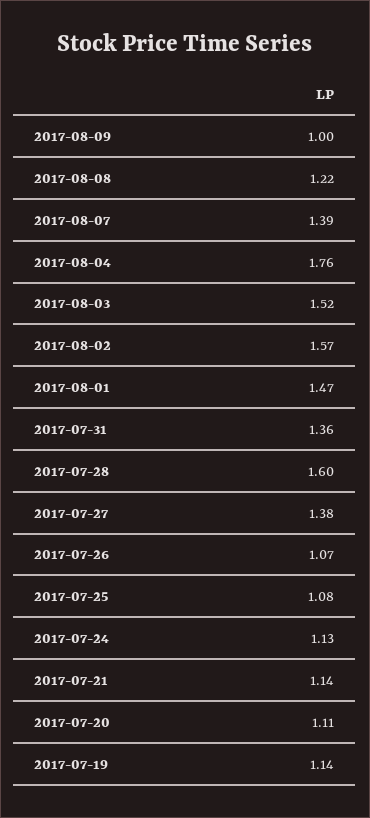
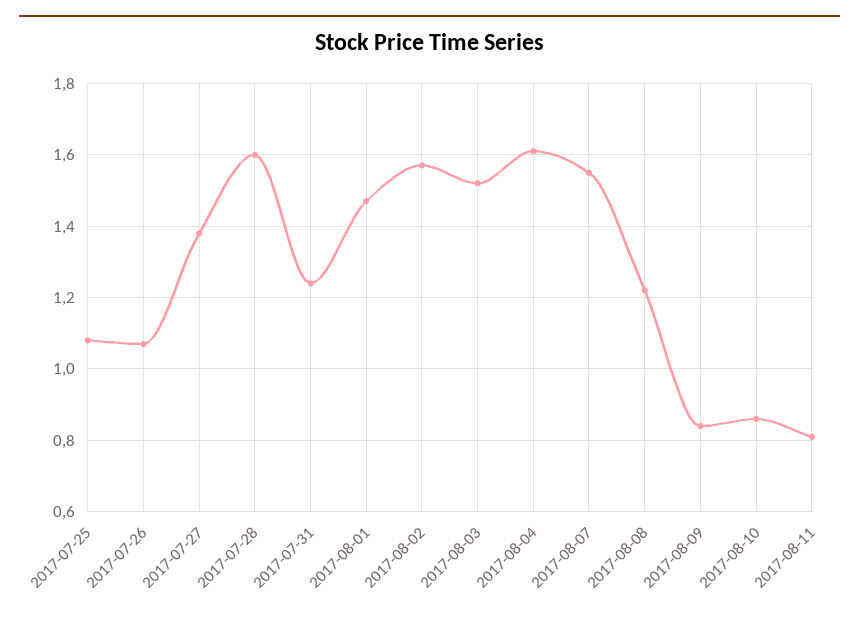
2017-08-09: 1 -> 0.85
2017-08-07: 1.39 -> 1.55
2017-08-04: 1.76 -> 1.6
2017-07-31: 1.36 -> 1.25
2017-07-24: 1.13 -> none
2017-07-21: 1.14 -> none
2017-07-20: 1.11 -> none
2017-07-19: 1.14 -> none
2017-08-10: none -> 0.85
2017-08-11: none -> 0.8

